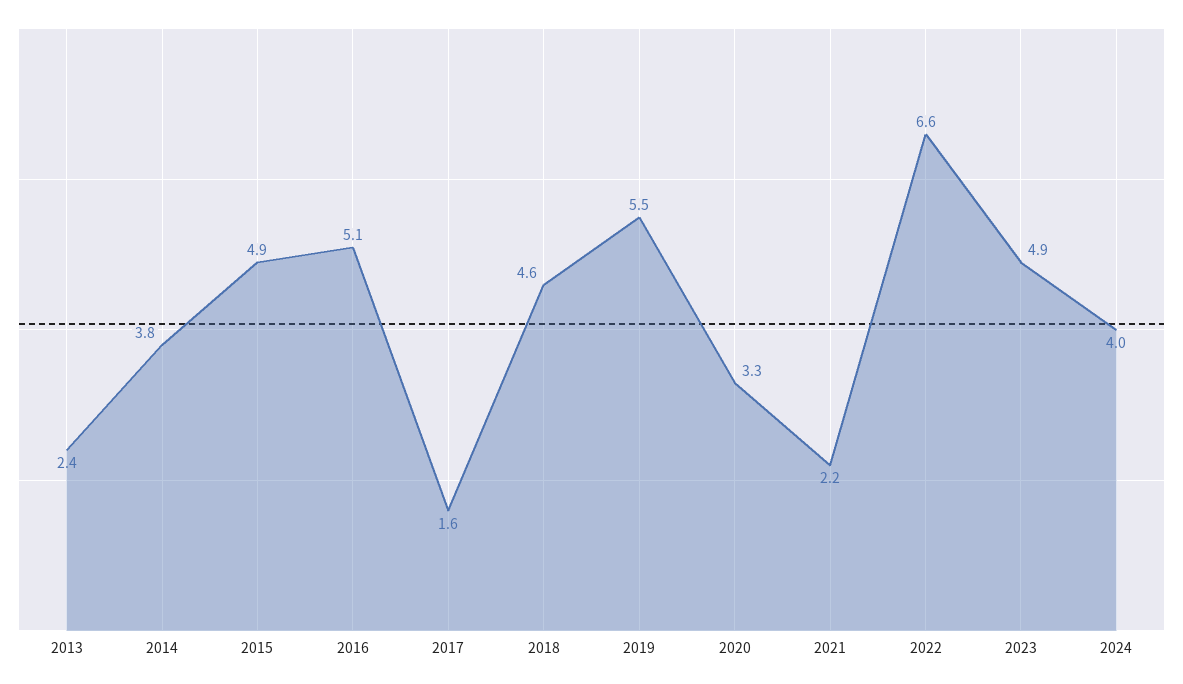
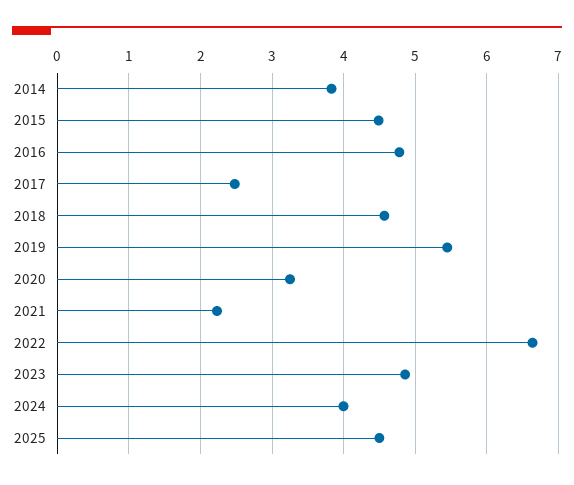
2013: 2.4 -> none
2015: 4.9 -> 4.5
2016: 5.1 -> 4.8
2017: 1.6 -> 2.5
2025: none -> 4.5

